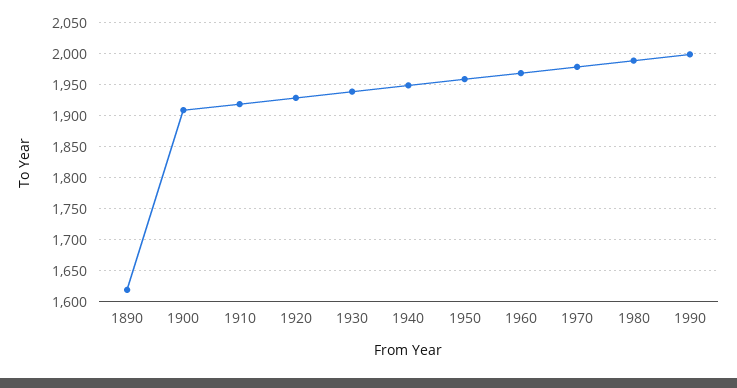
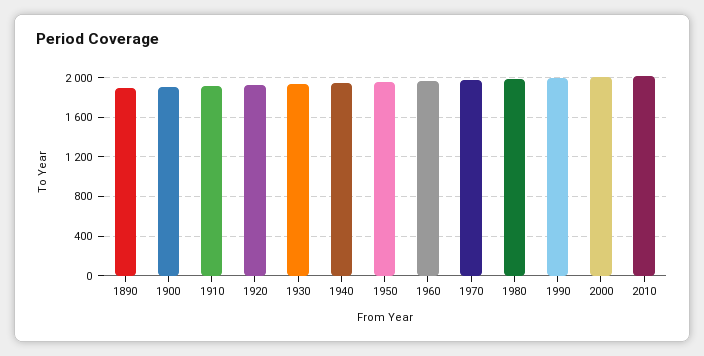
1890: 1620 -> 1900
2000: none -> 2000
2010: none -> 2000

